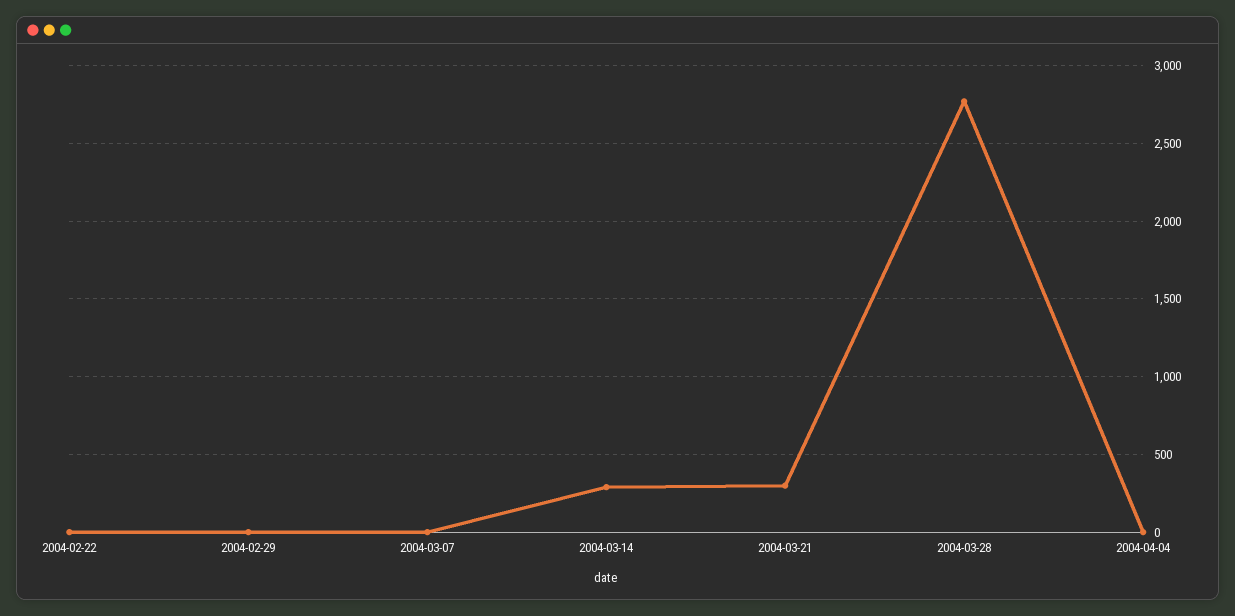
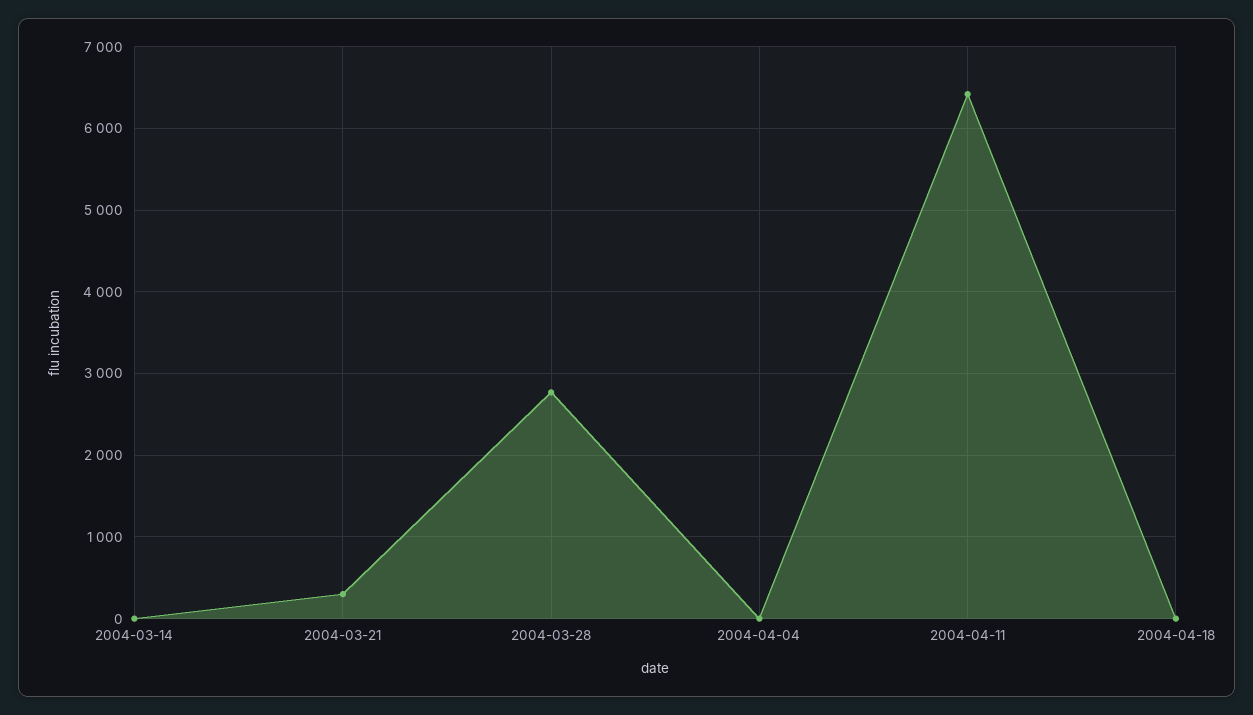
2004-02-22: 0 -> none
2004-02-29: 0 -> none
2004-03-07: 0 -> none
2004-03-14: 300 -> 0
2004-04-11: none -> 6400
2004-04-18: none -> 0

